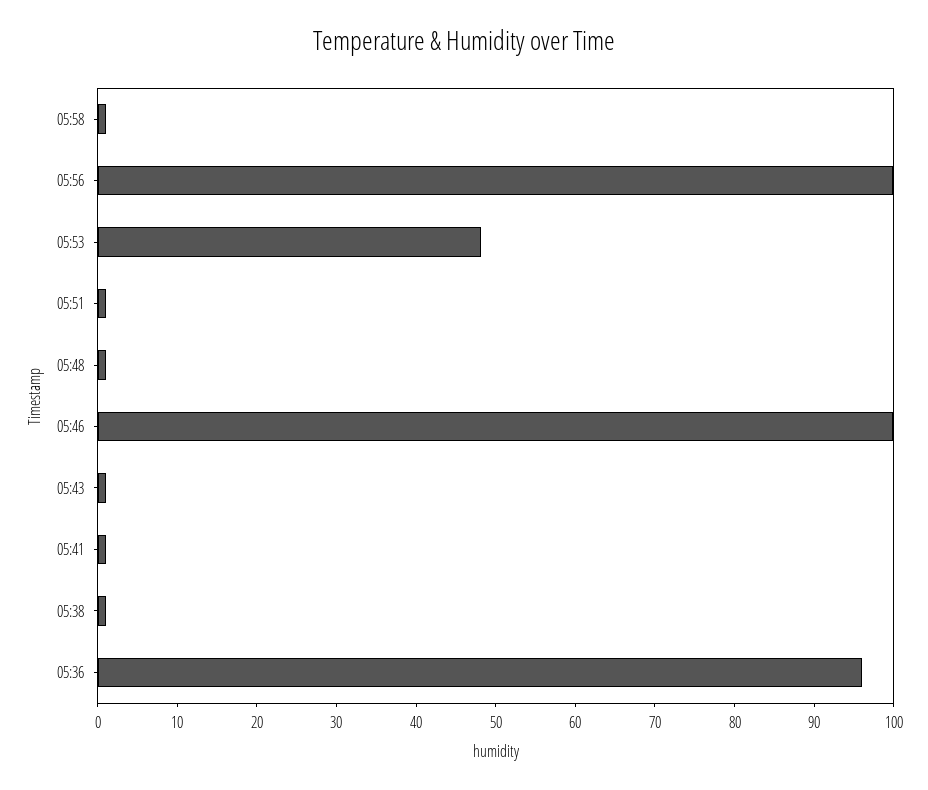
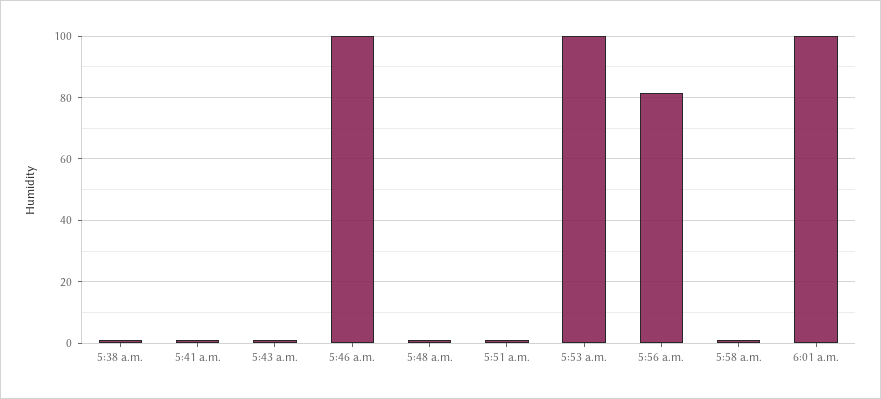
05:56: 100 -> 82
05:53: 48 -> 100
05:36: 96 -> none
6:01 a.m.: none -> 100

